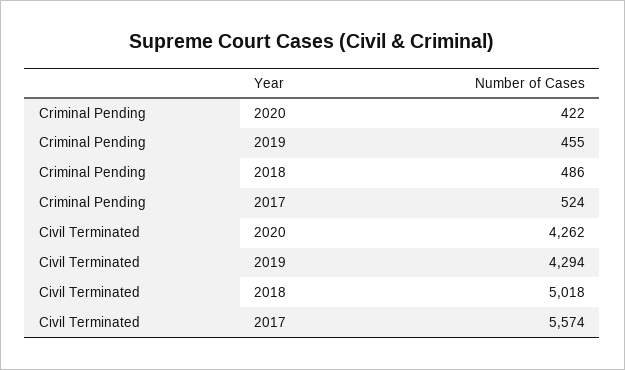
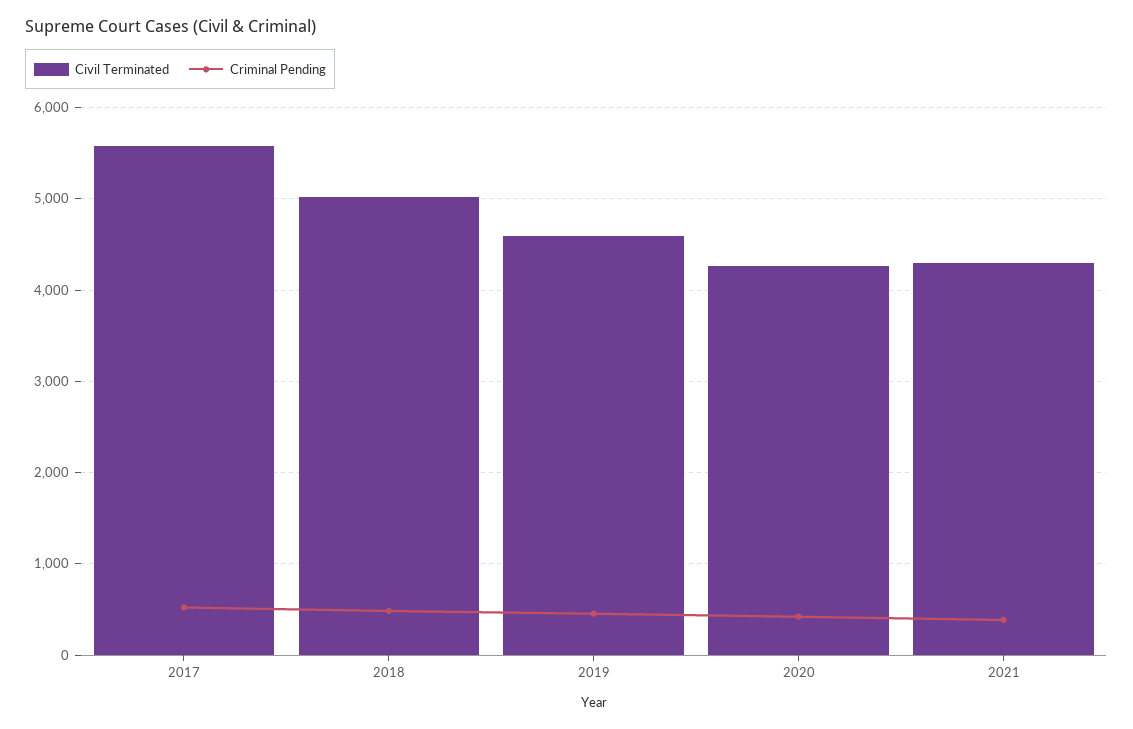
Civil Terminated, 2019: 4294 -> 4600
Civil Terminated, 2021: none -> 4300
Criminal Pending, 2021: none -> 400

